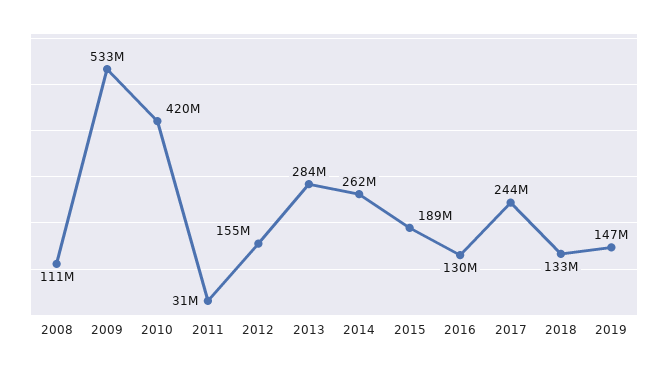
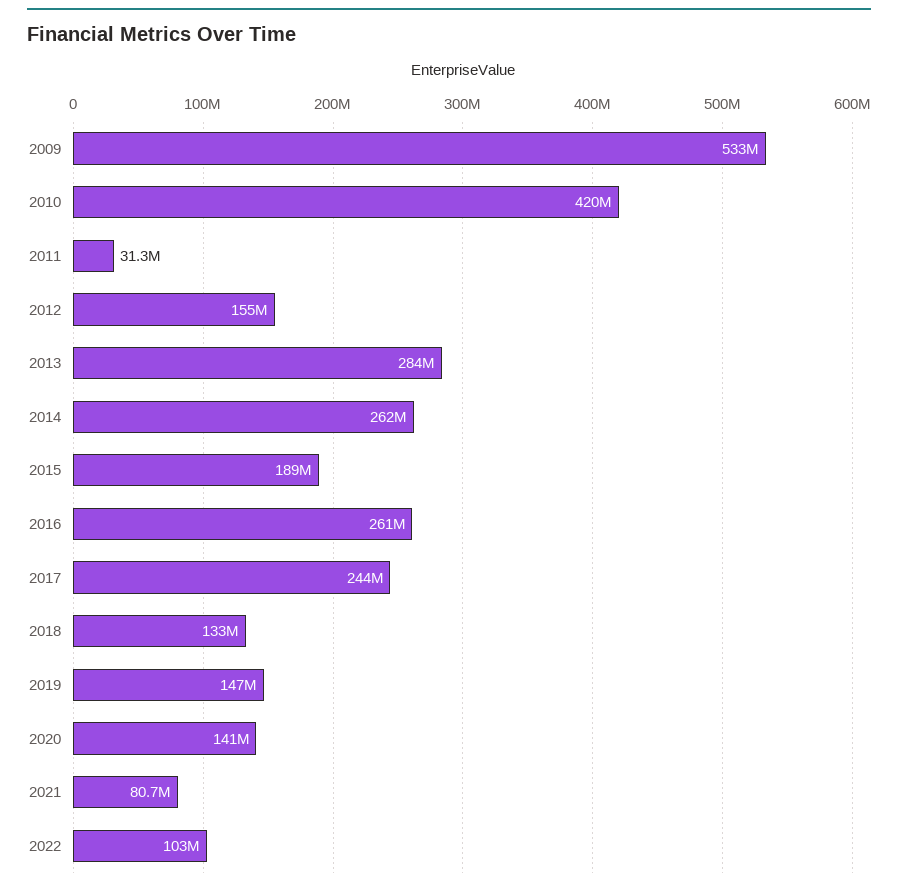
2008: 111000000 -> none
2016: 130000000 -> 261000000
2020: none -> 141000000
2021: none -> 80700000
2022: none -> 103000000

